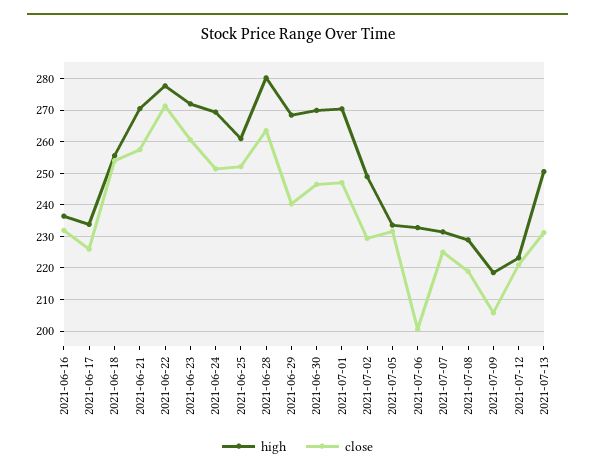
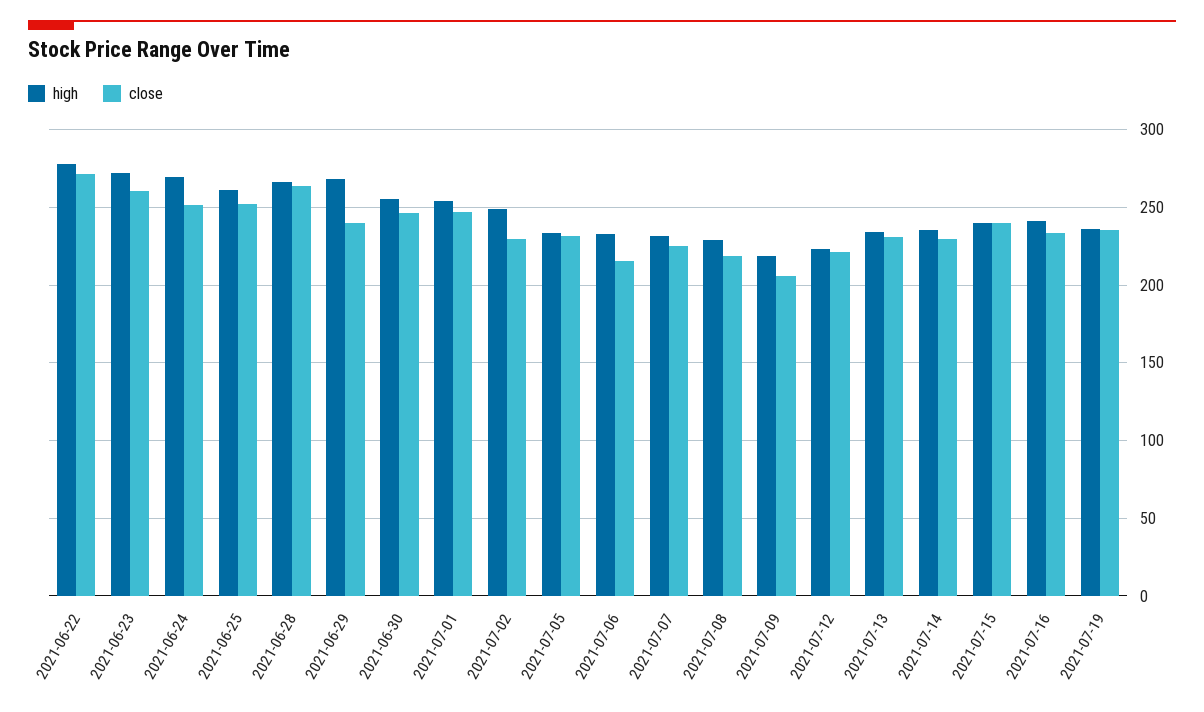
high, 2021-06-16: 236 -> none
close, 2021-06-16: 232 -> none
high, 2021-06-17: 234 -> none
close, 2021-06-17: 226 -> none
high, 2021-06-18: 256 -> none
close, 2021-06-18: 254 -> none
high, 2021-06-21: 270 -> none
close, 2021-06-21: 258 -> none
high, 2021-06-28: 280 -> 265
high, 2021-06-30: 270 -> 255
high, 2021-07-01: 270 -> 255
close, 2021-07-06: 200 -> 215
high, 2021-07-13: 250 -> 235
high, 2021-07-14: none -> 235
close, 2021-07-14: none -> 230
high, 2021-07-15: none -> 240
close, 2021-07-15: none -> 240
high, 2021-07-16: none -> 240
close, 2021-07-16: none -> 235
high, 2021-07-19: none -> 235
close, 2021-07-19: none -> 235

